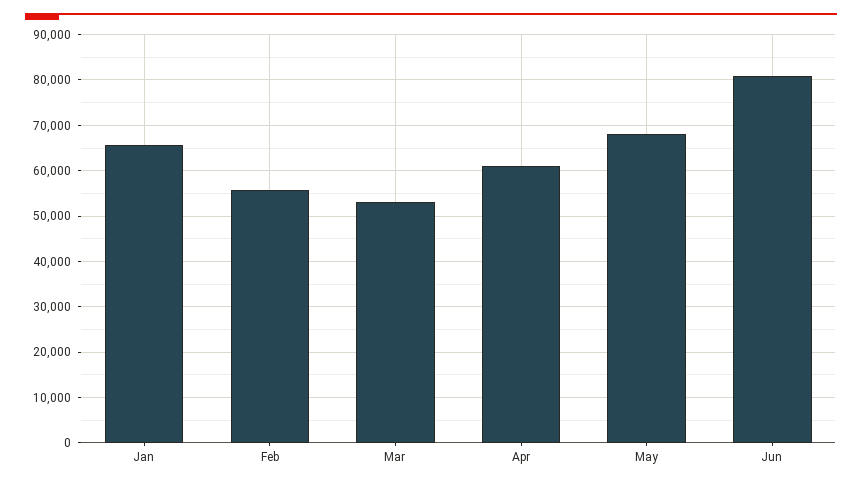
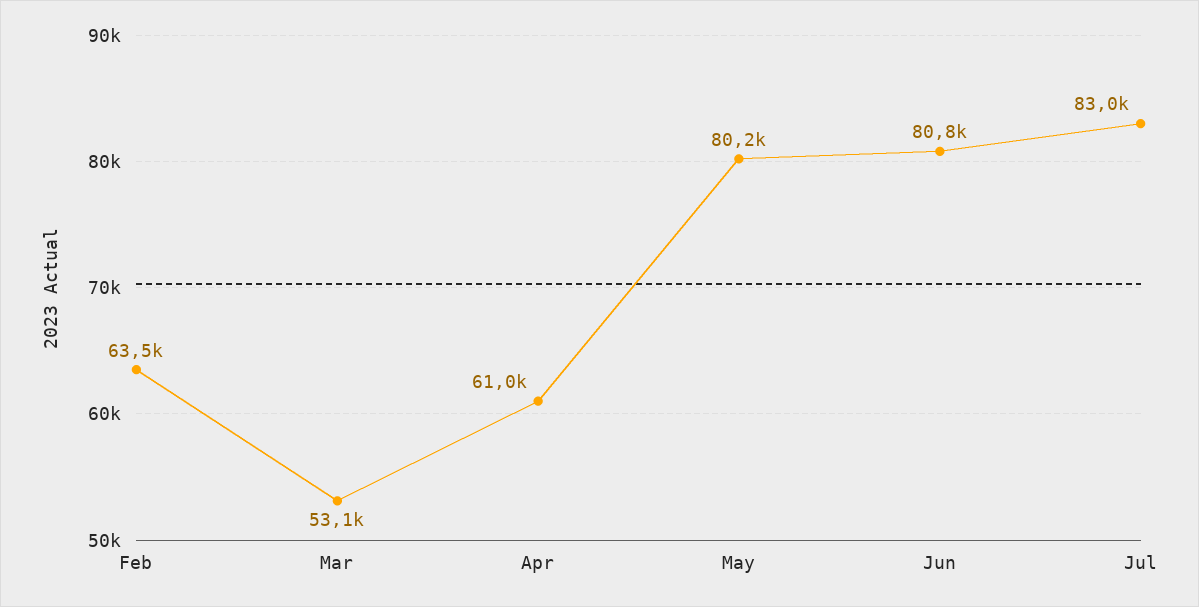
Jan: 66000 -> none
Feb: 56000 -> 63500
May: 68000 -> 80200
Jul: none -> 83000

